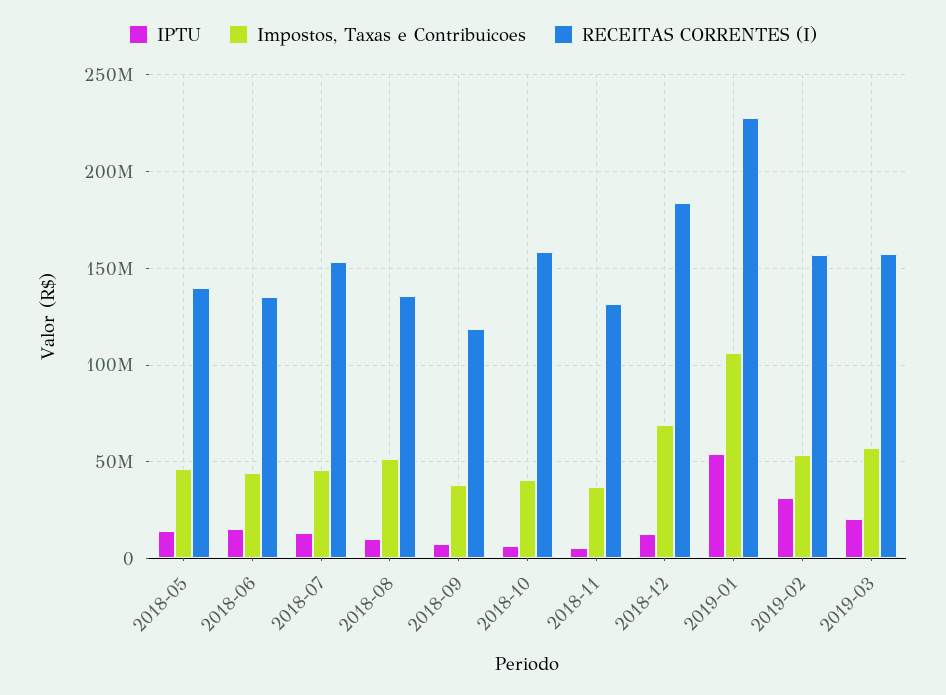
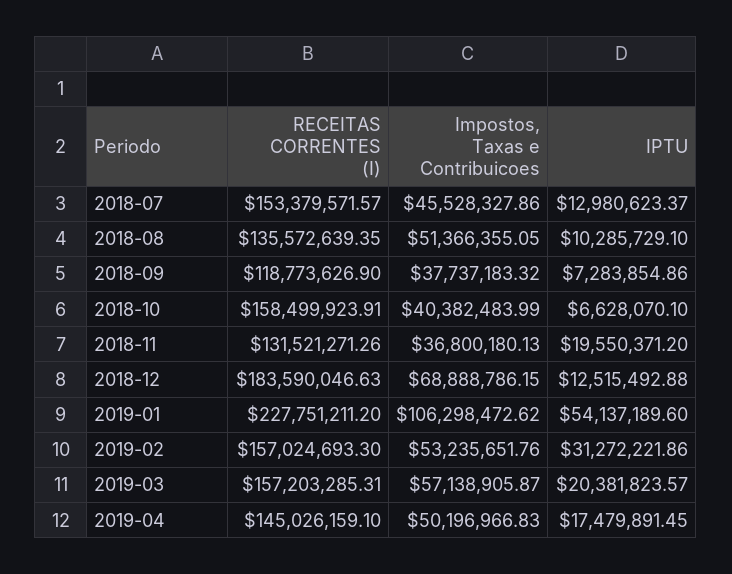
IPTU, 2018-05: 15000000 -> none
Impostos, Taxas e Contribuicoes, 2018-05: 45000000 -> none
RECEITAS CORRENTES (I), 2018-05: 140000000 -> none
IPTU, 2018-06: 15000000 -> none
Impostos, Taxas e Contribuicoes, 2018-06: 45000000 -> none
RECEITAS CORRENTES (I), 2018-06: 135000000 -> none
IPTU, 2018-11: 5000000 -> 19550371.2
RECEITAS CORRENTES (I), 2019-04: none -> 145026159.1
Impostos, Taxas e Contribuicoes, 2019-04: none -> 50196966.83
IPTU, 2019-04: none -> 17479891.45

